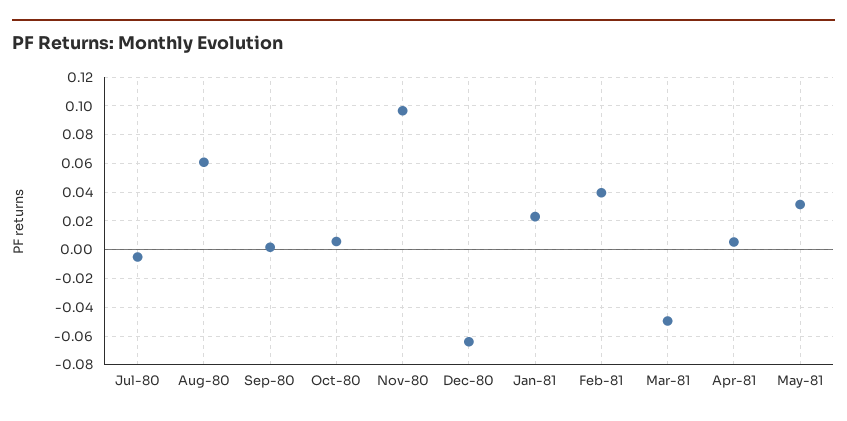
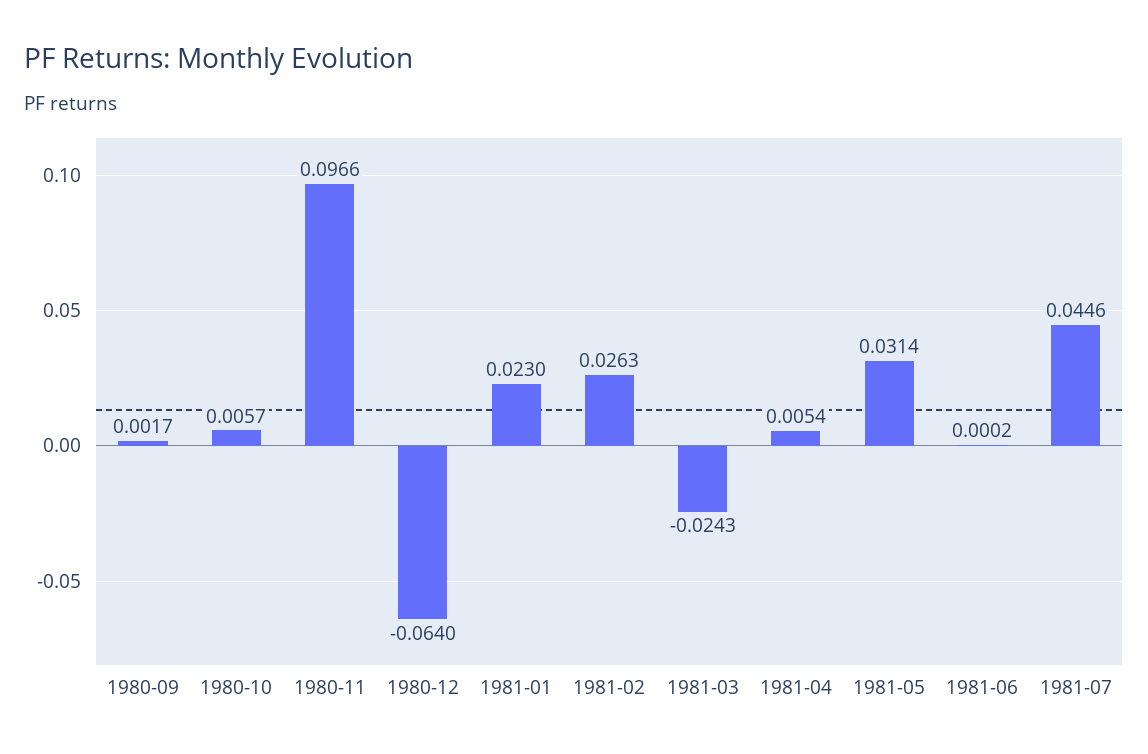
Jul-80: -0.005 -> none
Aug-80: 0.06 -> none
Feb-81: 0.04 -> 0.0263
Mar-81: -0.05 -> -0.0243
1981-06: none -> 0.0002
1981-07: none -> 0.0446

